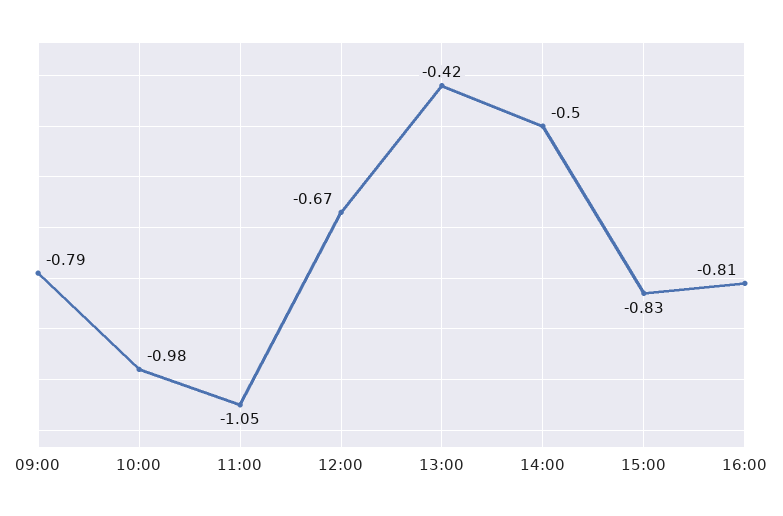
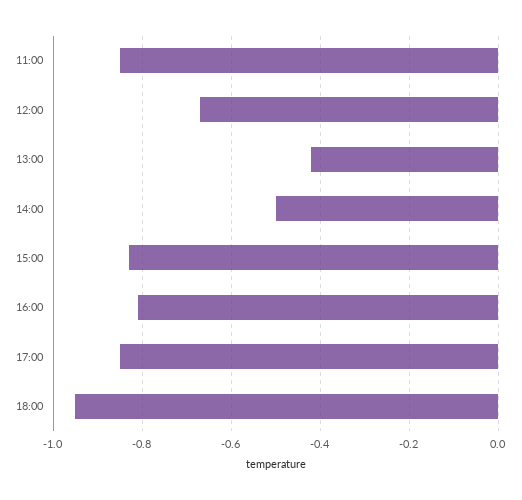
09:00: -0.79 -> none
10:00: -0.98 -> none
11:00: -1.05 -> -0.85
17:00: none -> -0.85
18:00: none -> -0.95

